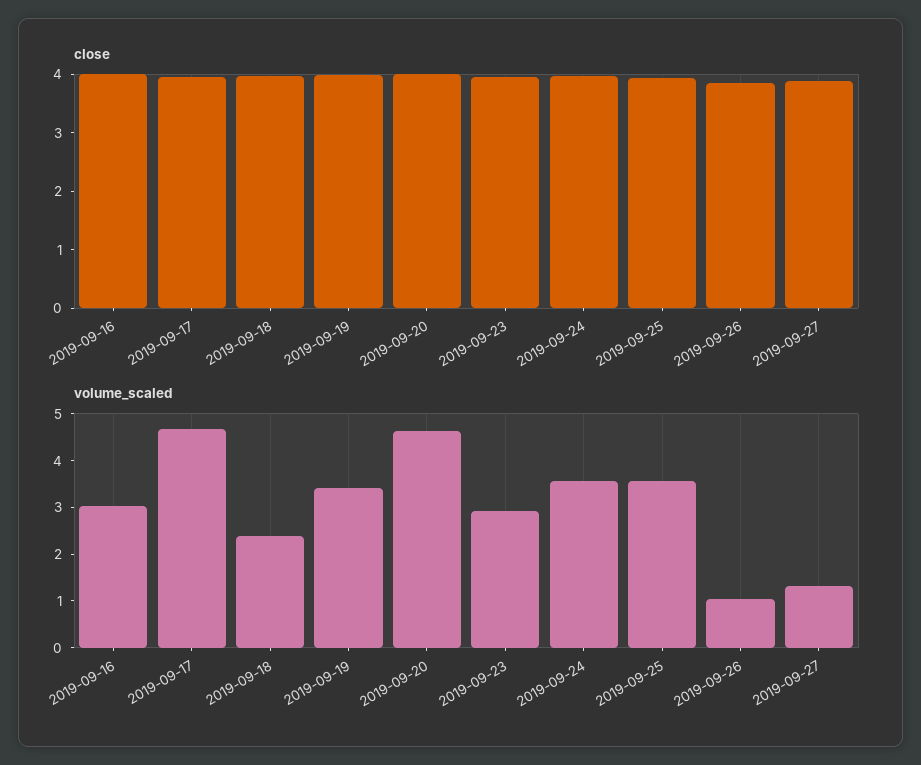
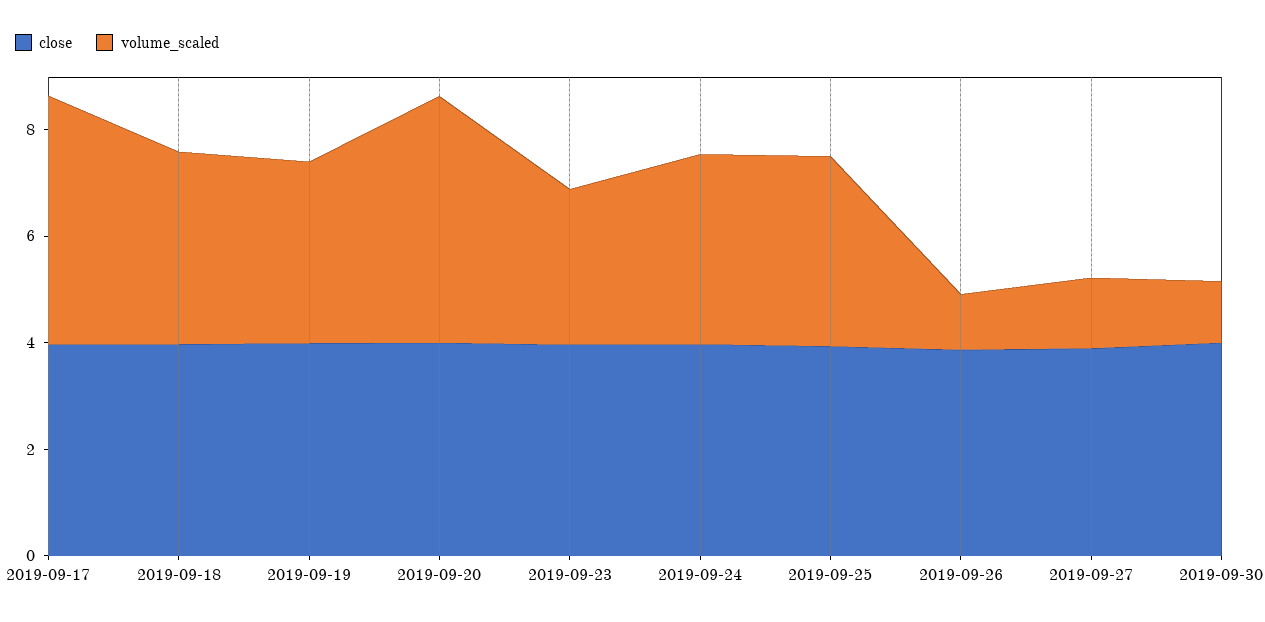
close, 2019-09-16: 4 -> none
volume_scaled, 2019-09-16: 3 -> none
volume_scaled, 2019-09-18: 2.4 -> 3.5
close, 2019-09-30: none -> 4
volume_scaled, 2019-09-30: none -> 1

